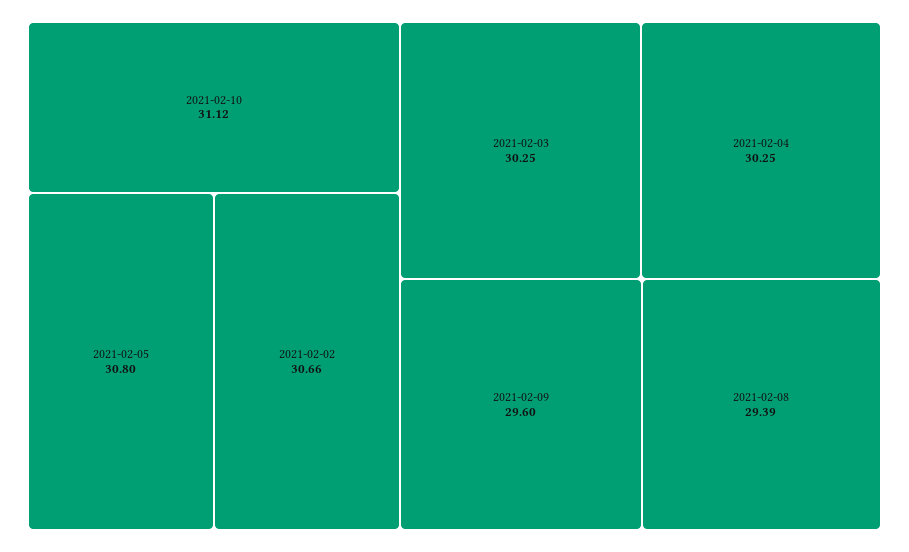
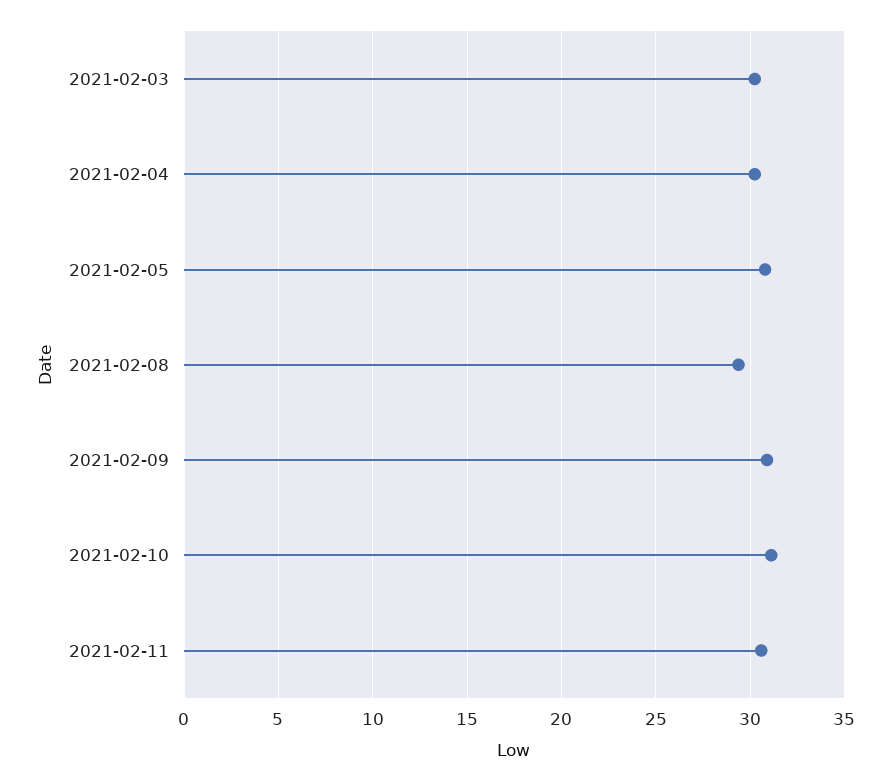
2021-02-02: 30.66 -> none
2021-02-09: 29.6 -> 31
2021-02-11: none -> 30.5

